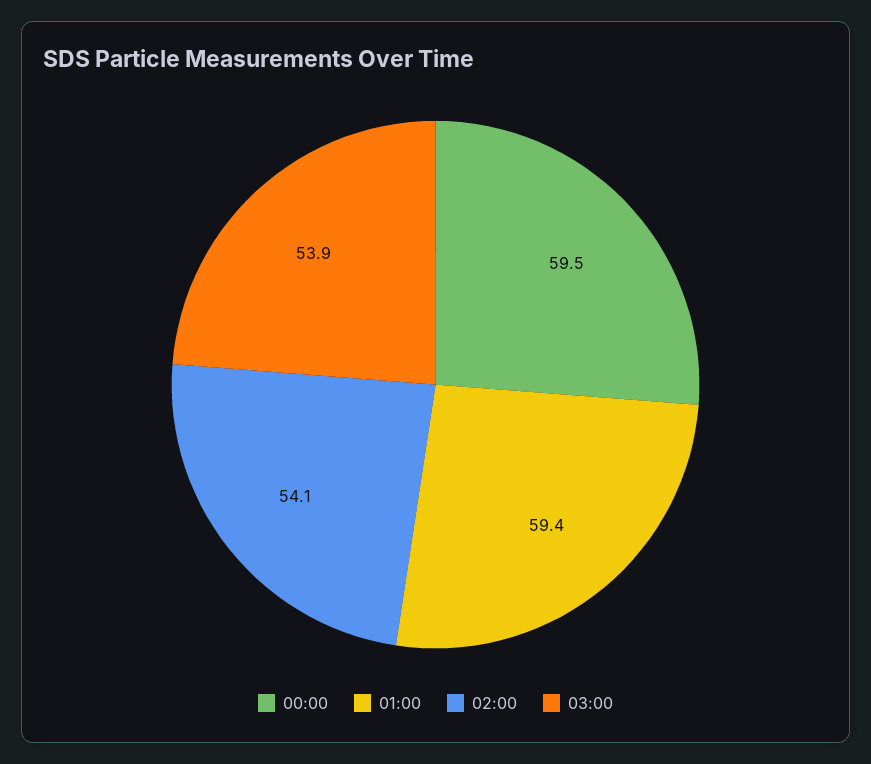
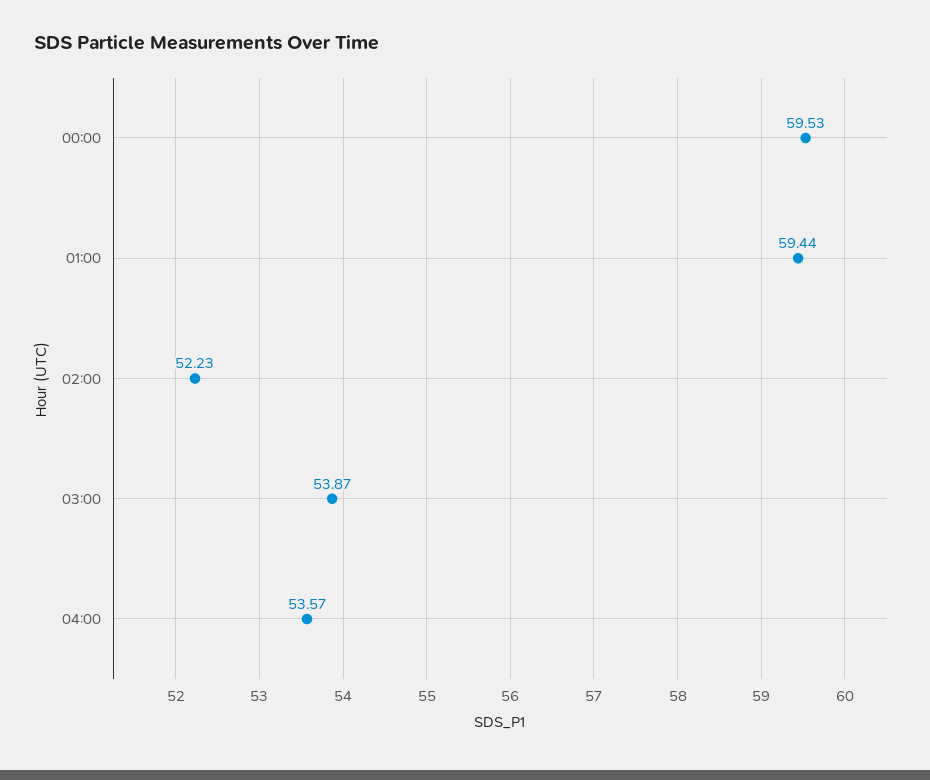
02:00: 54.1 -> 52.23
04:00: none -> 53.57

